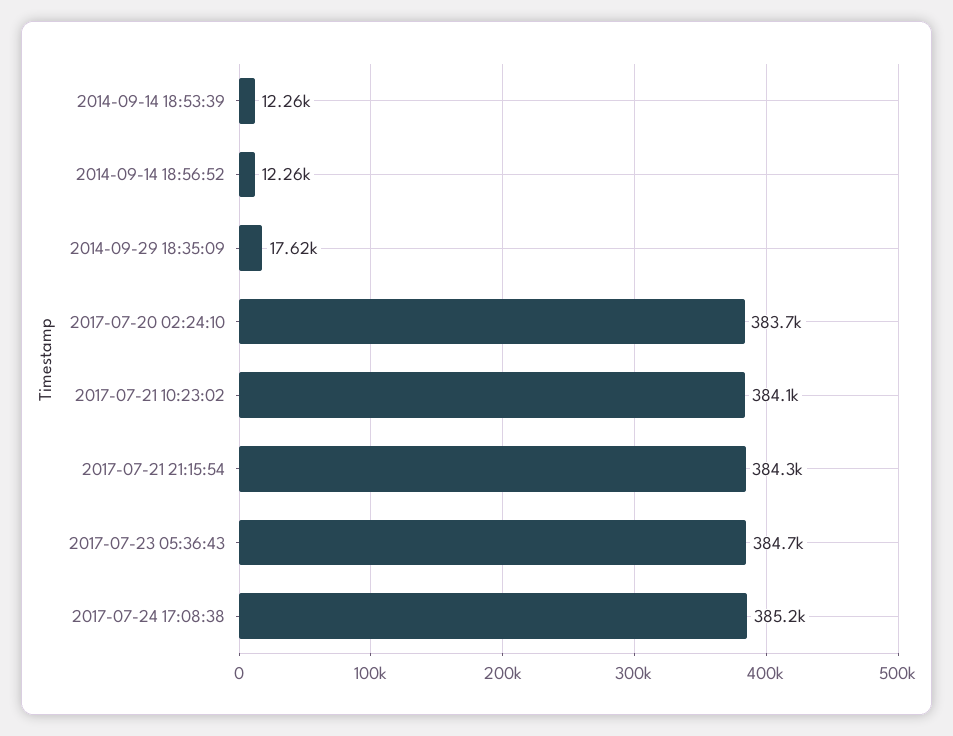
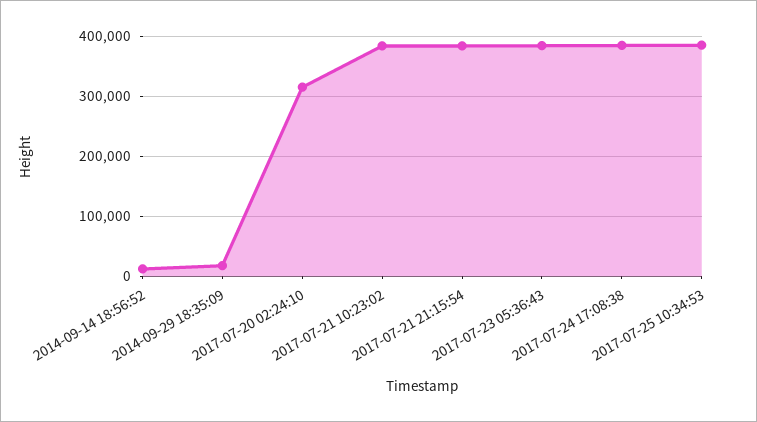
2014-09-14 18:53:39: 12260 -> none
2017-07-20 02:24:10: 383700 -> 320000
2017-07-25 10:34:53: none -> 380000

